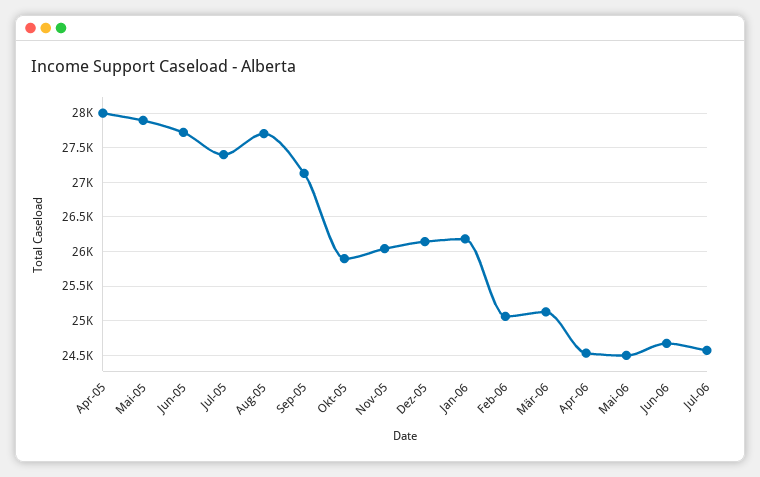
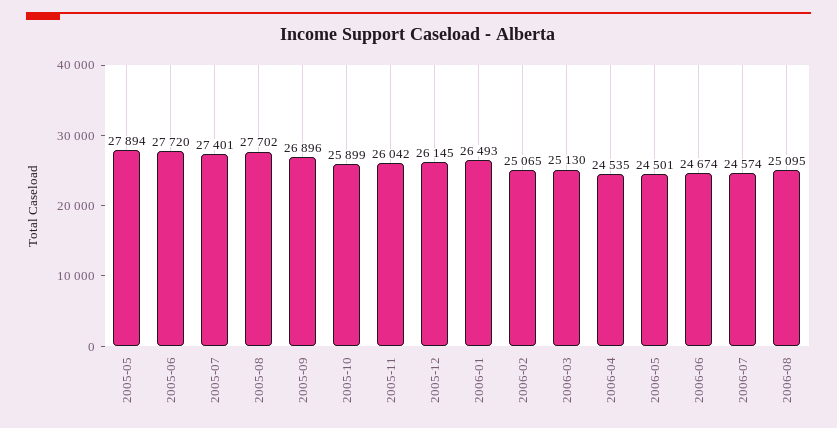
Apr-05: 28000 -> none
Sep-05: 27100 -> 26896
Jan-06: 26200 -> 26493
2006-08: none -> 25095

